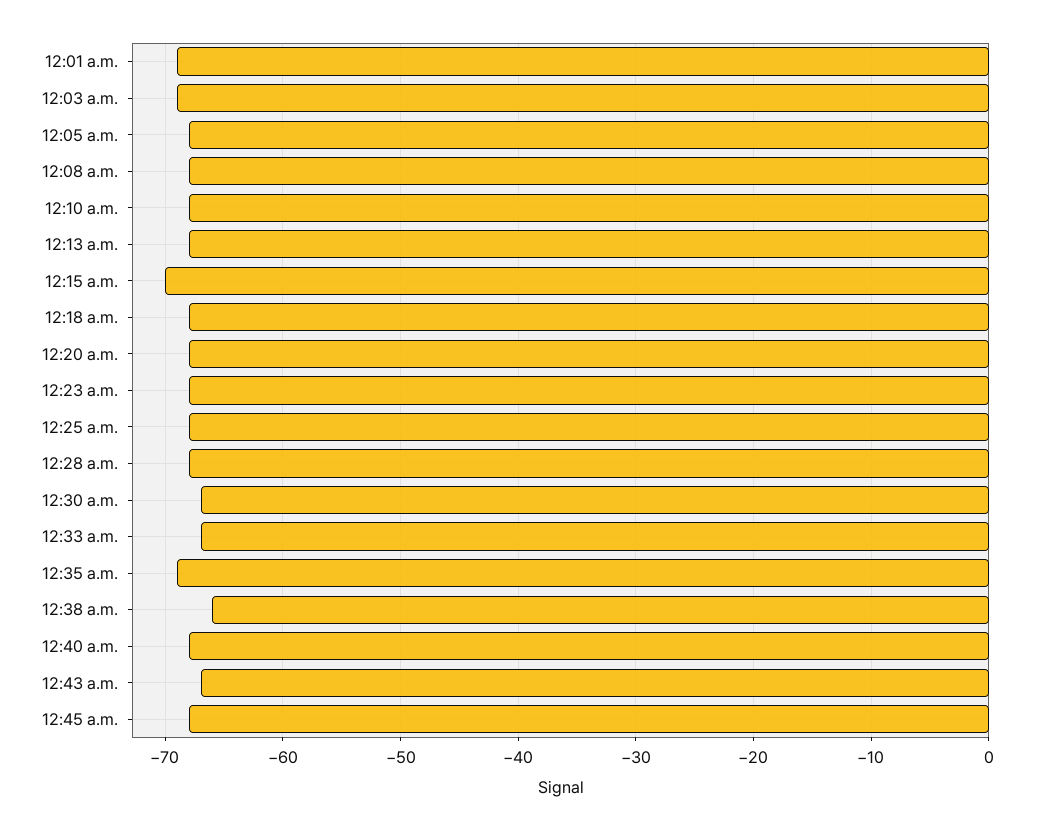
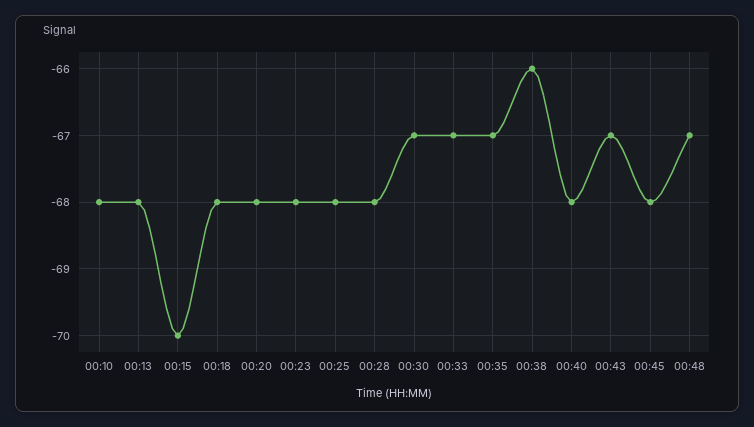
12:01 a.m.: -69 -> none
12:03 a.m.: -69 -> none
12:05 a.m.: -68 -> none
12:08 a.m.: -68 -> none
12:35 a.m.: -69 -> -67
00:48: none -> -67

